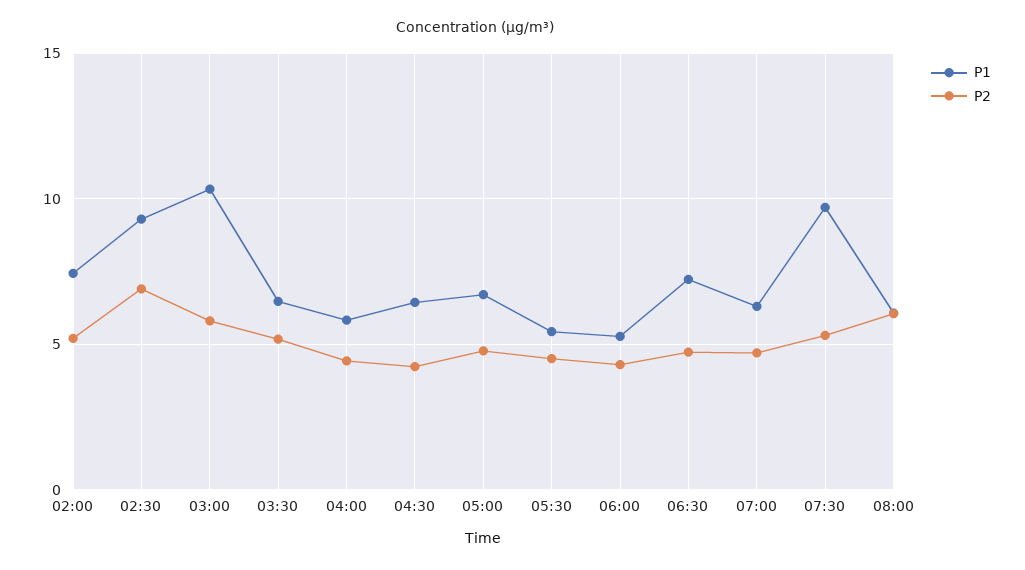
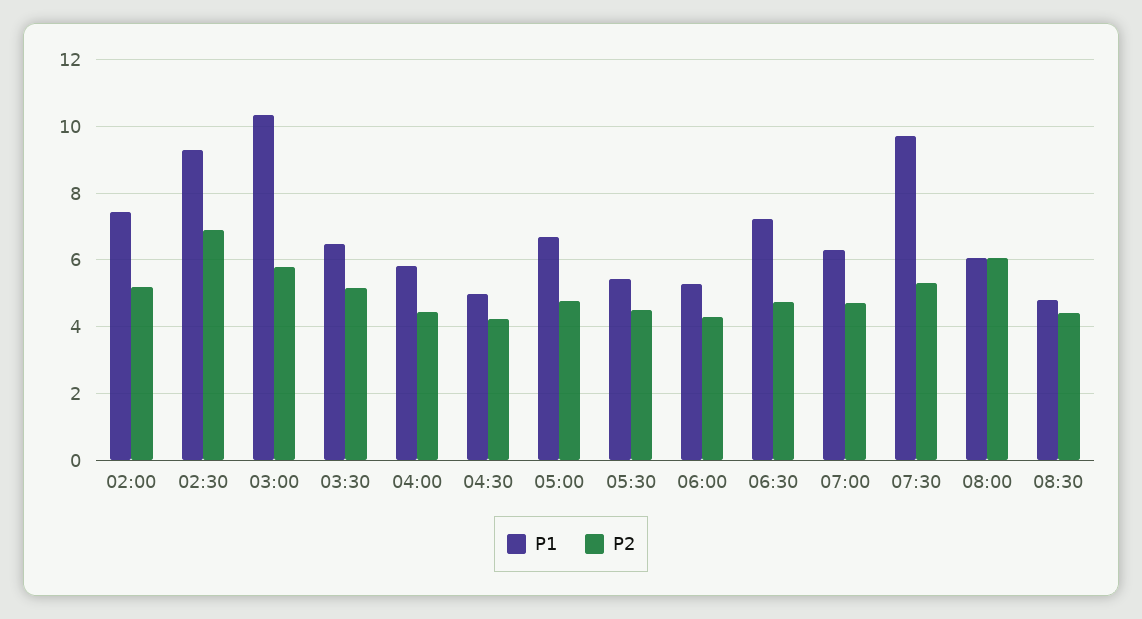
P1, 04:30: 6.5 -> 5
P1, 08:30: none -> 4.8
P2, 08:30: none -> 4.4

